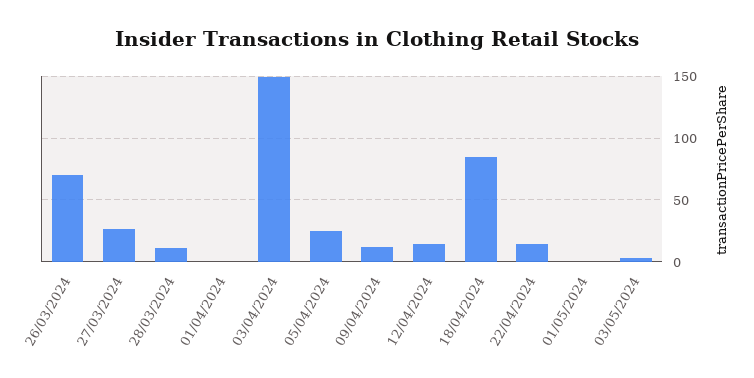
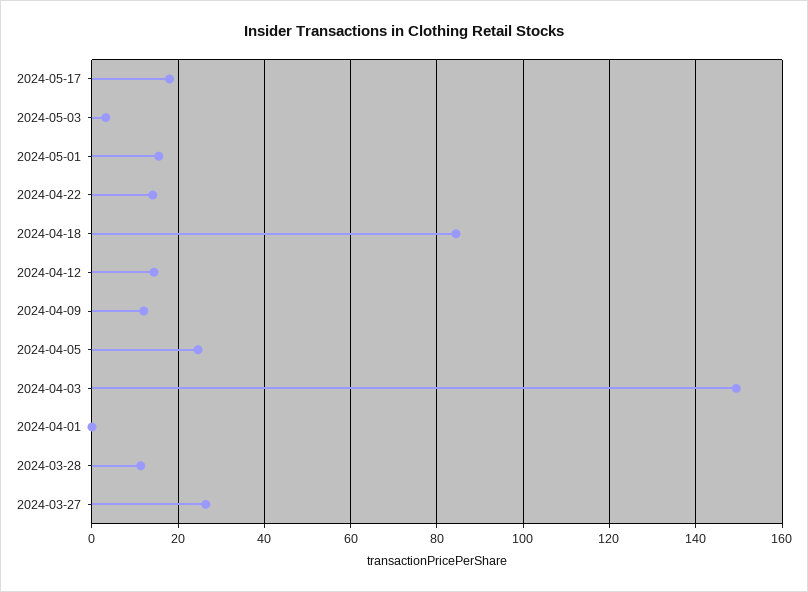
26/03/2024: 70 -> none
01/05/2024: 0 -> 16
2024-05-17: none -> 18

